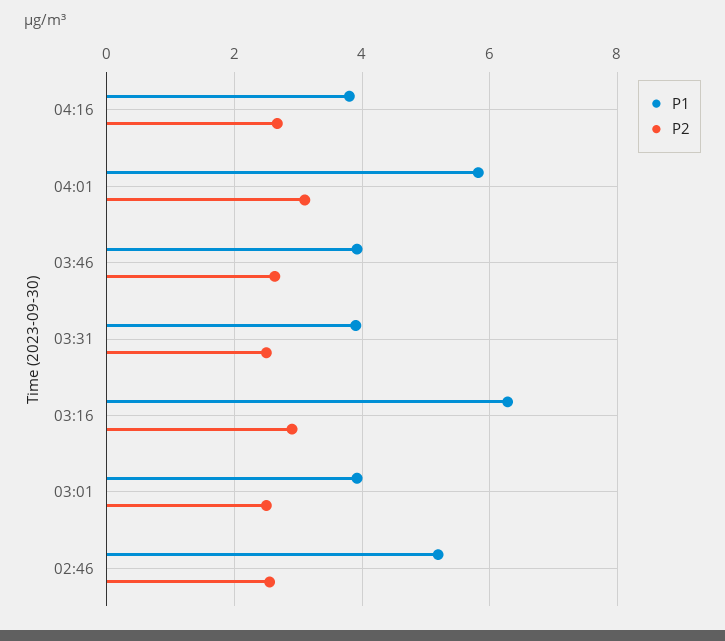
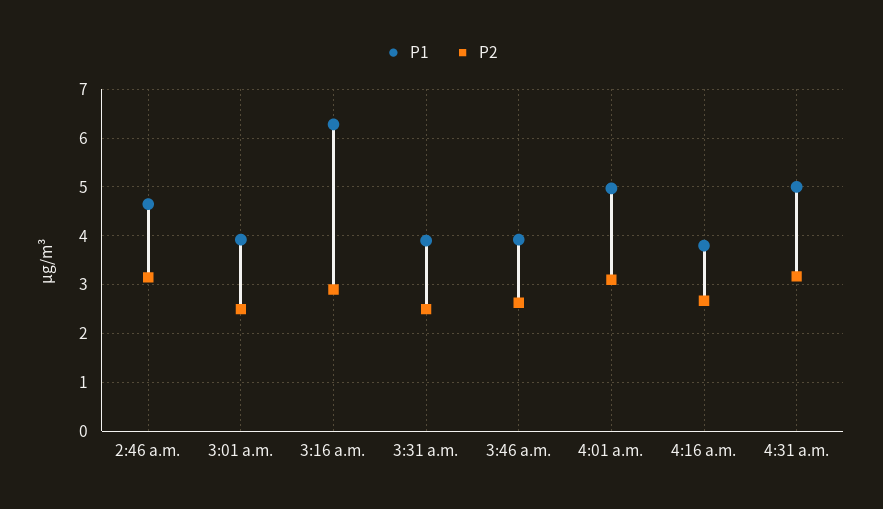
P1, 04:01: 5.8 -> 5
P1, 02:46: 5.2 -> 4.6
P2, 02:46: 2.6 -> 3.2
P1, 4:31 a.m.: none -> 5
P2, 4:31 a.m.: none -> 3.2

